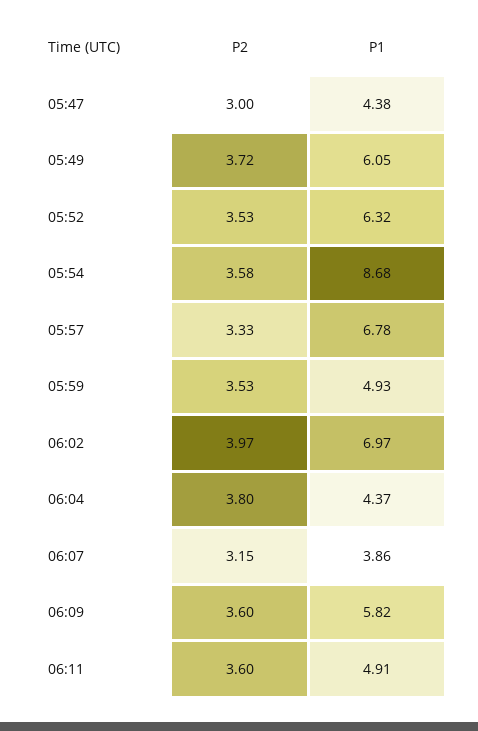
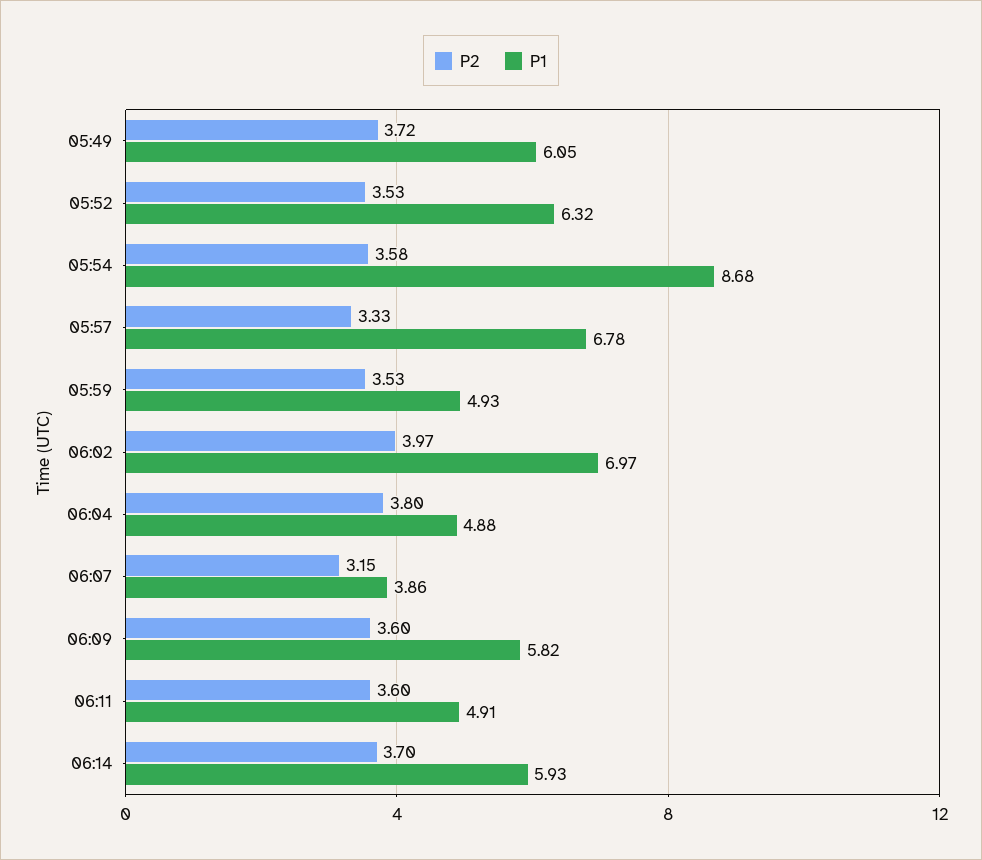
P2, 05:47: 3 -> none
P1, 05:47: 4.38 -> none
P1, 06:04: 4.37 -> 4.88
P2, 06:14: none -> 3.7
P1, 06:14: none -> 5.93

